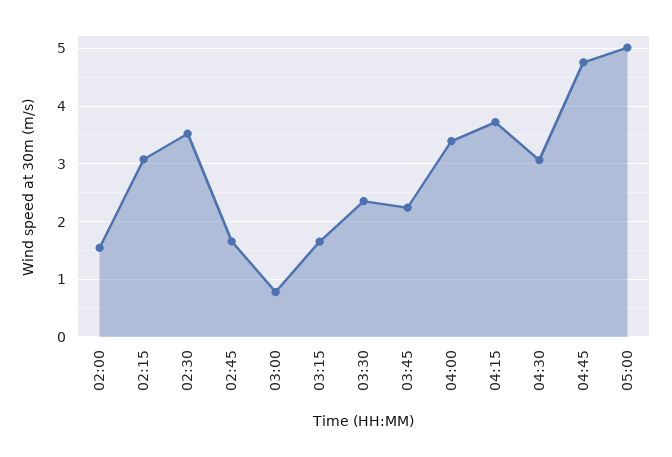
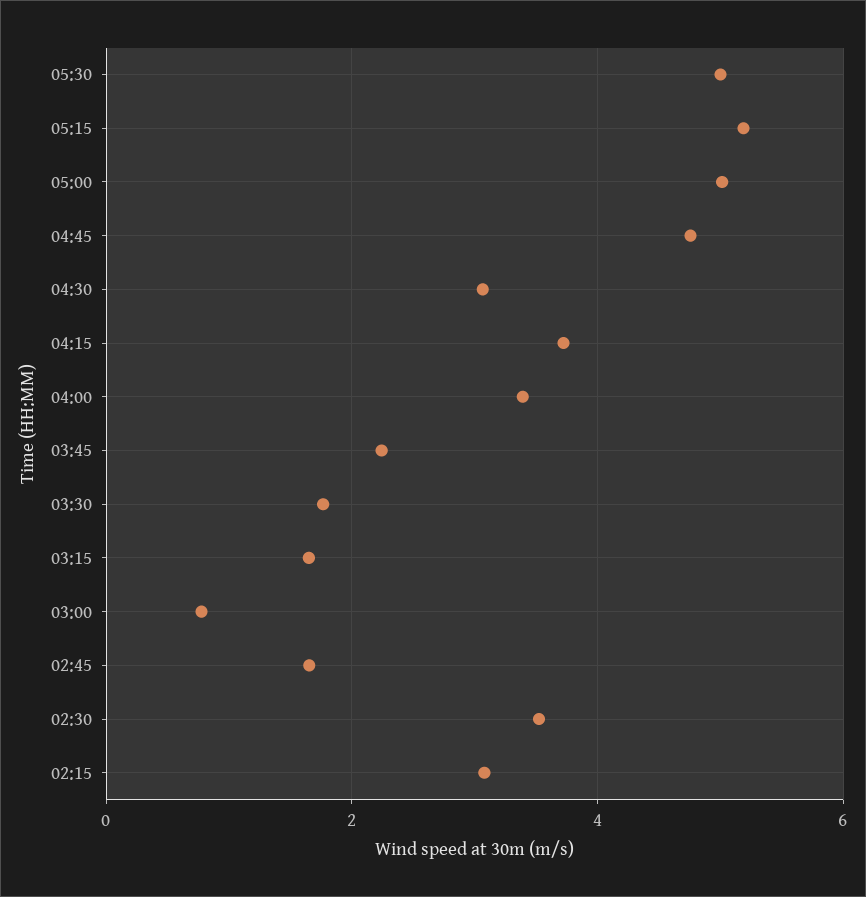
02:00: 1.6 -> none
03:30: 2.4 -> 1.8
05:30: none -> 5
05:15: none -> 5.2

